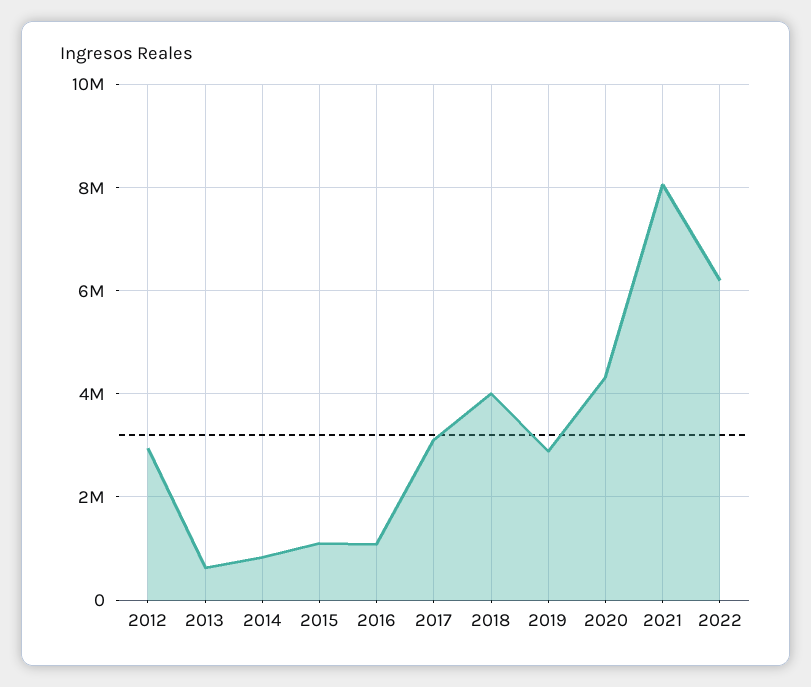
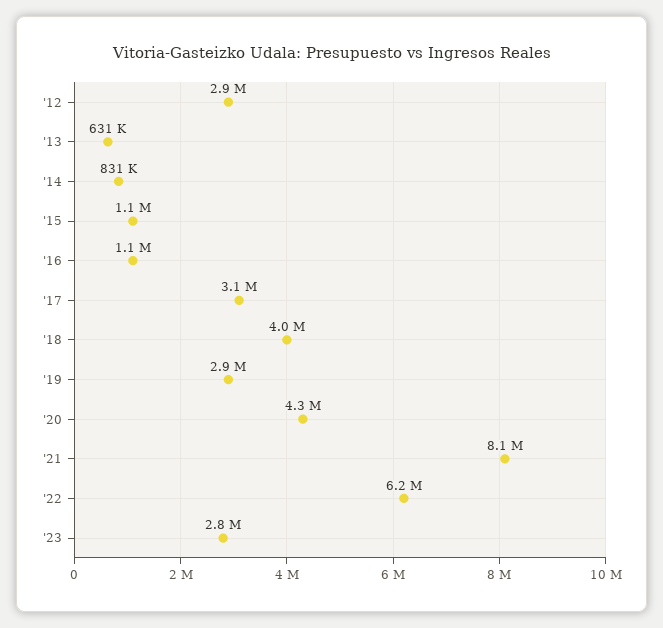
'23: none -> 2800000

